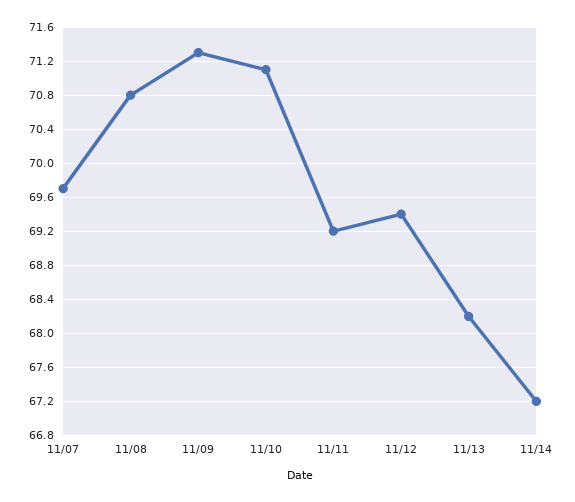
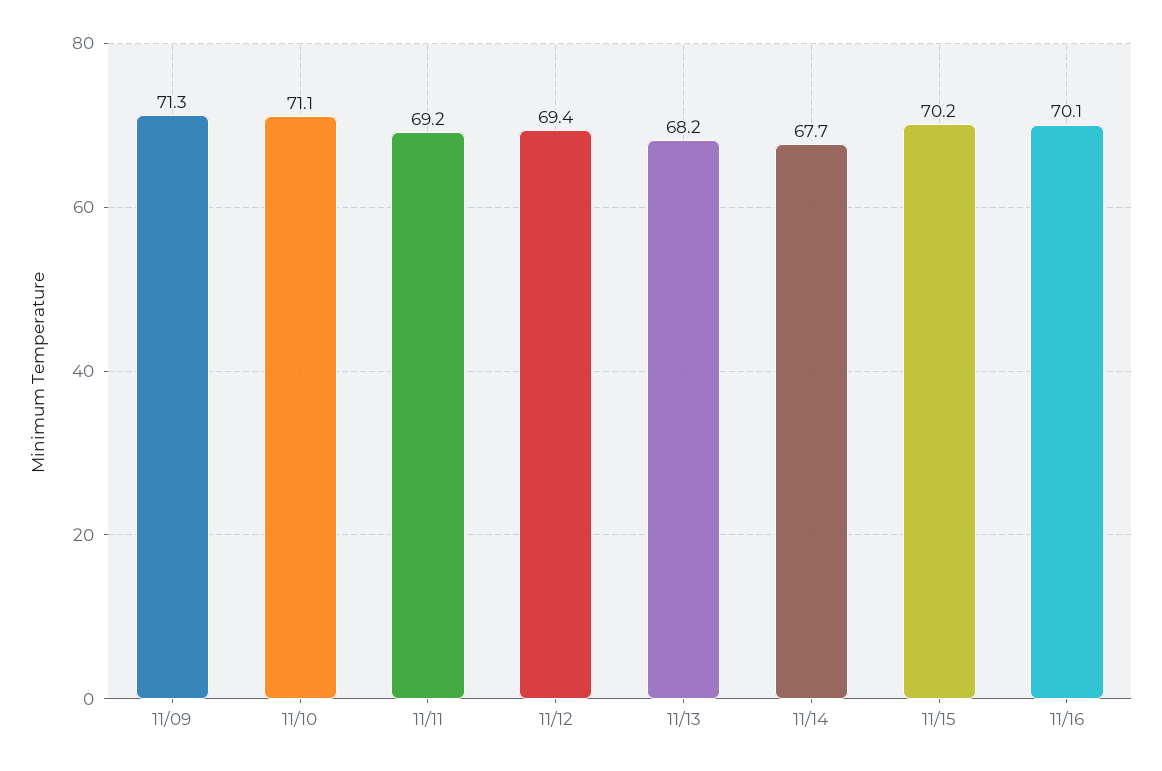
11/07: 69.7 -> none
11/08: 70.8 -> none
11/14: 67.2 -> 67.7
11/15: none -> 70.2
11/16: none -> 70.1

